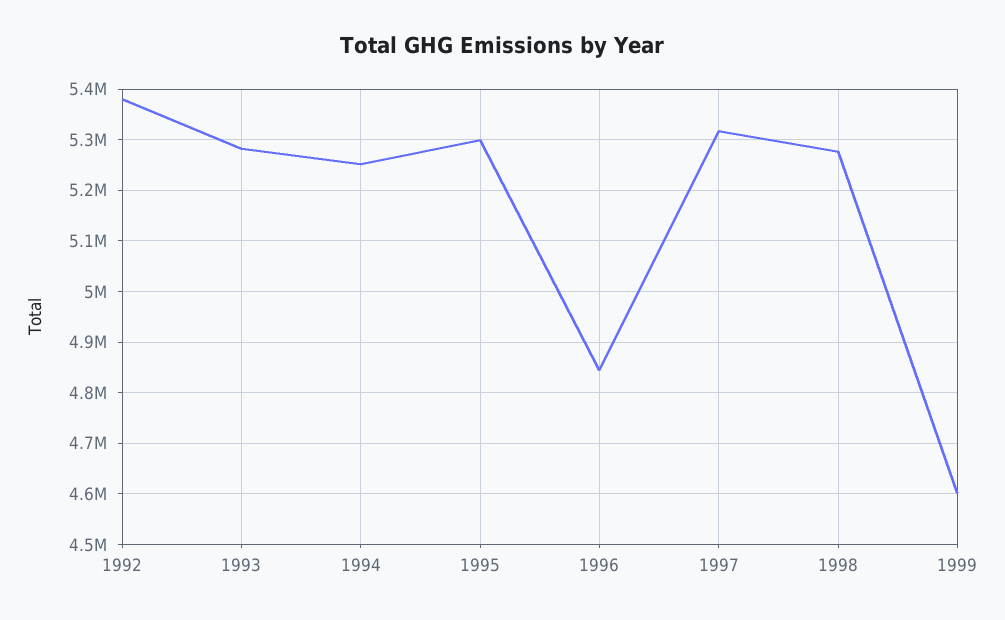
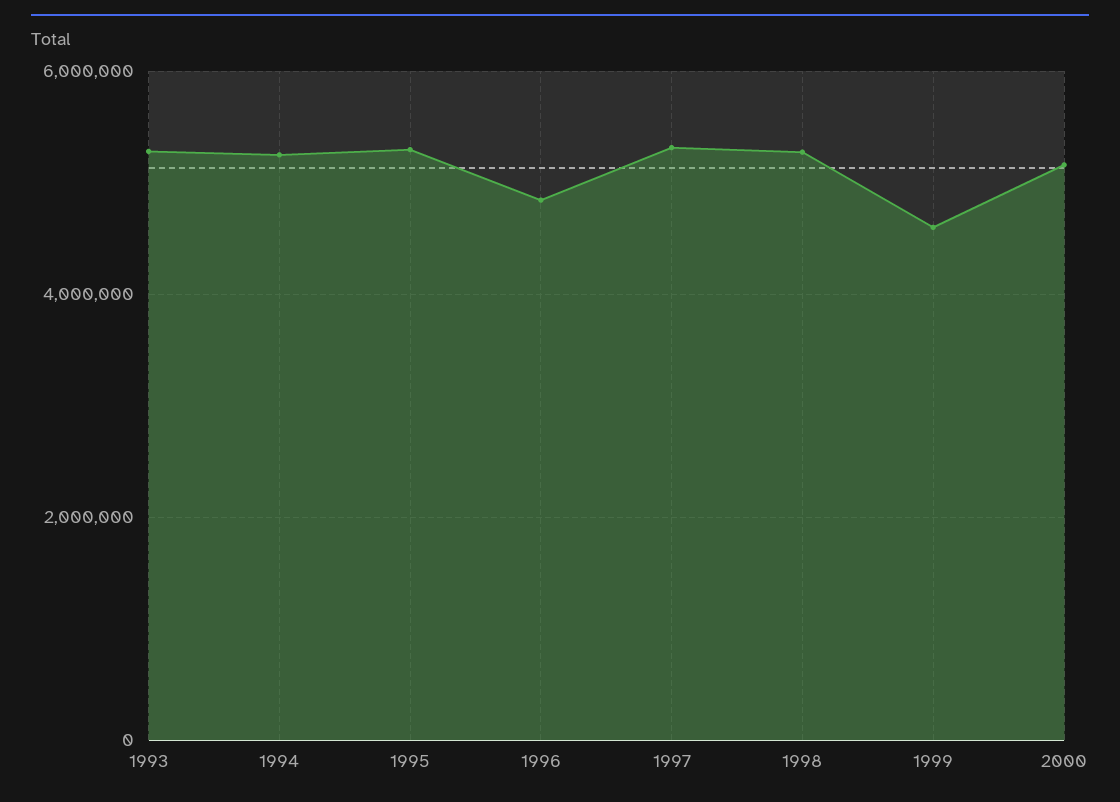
1992: 5380000 -> none
2000: none -> 5200000

